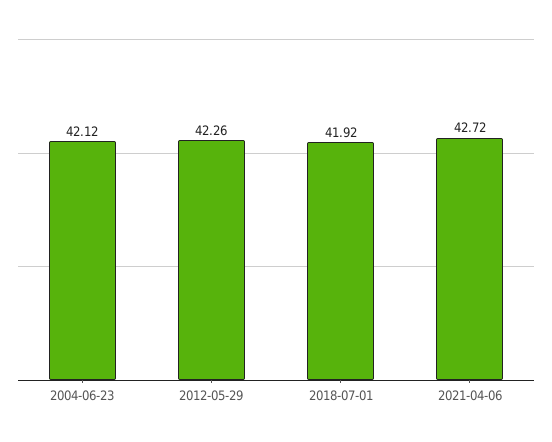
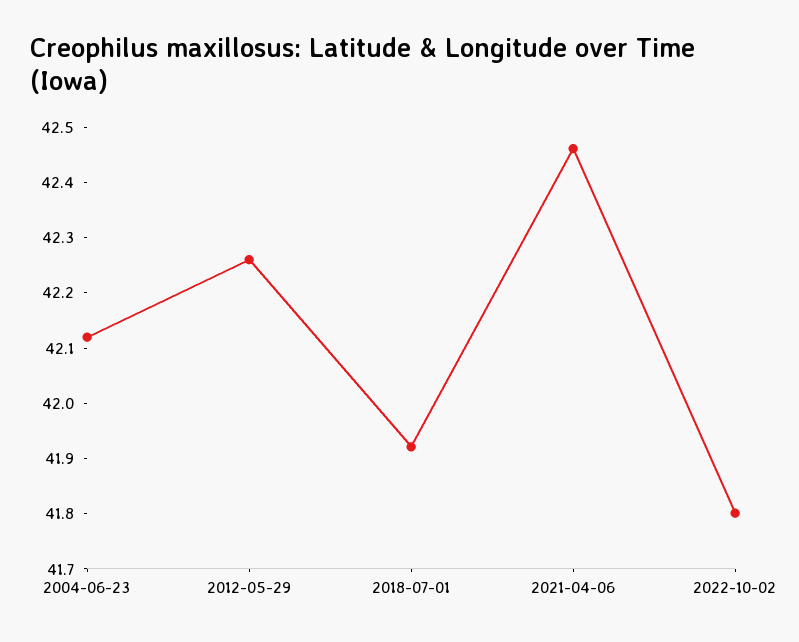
2021-04-06: 42.72 -> 42.46
2022-10-02: none -> 41.8

